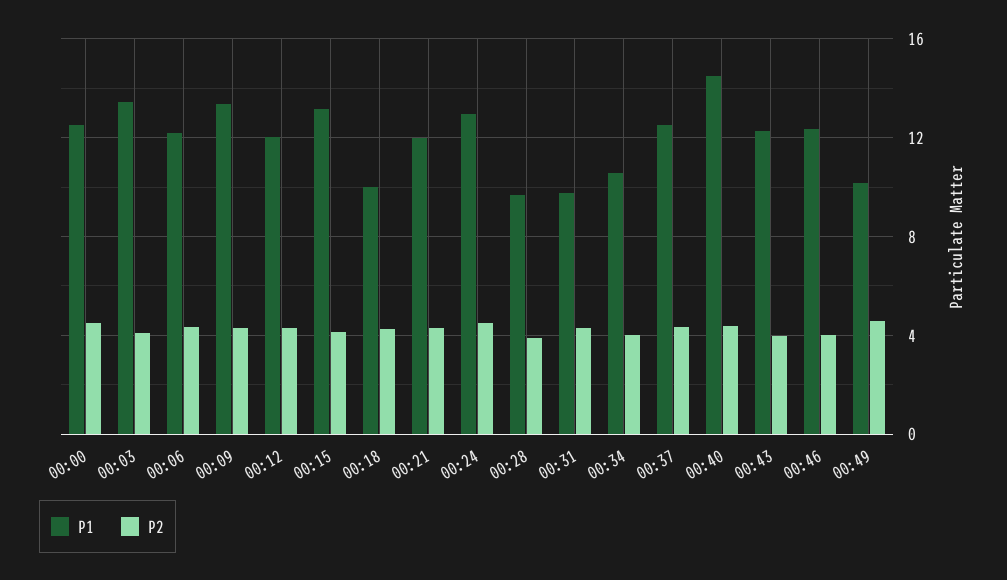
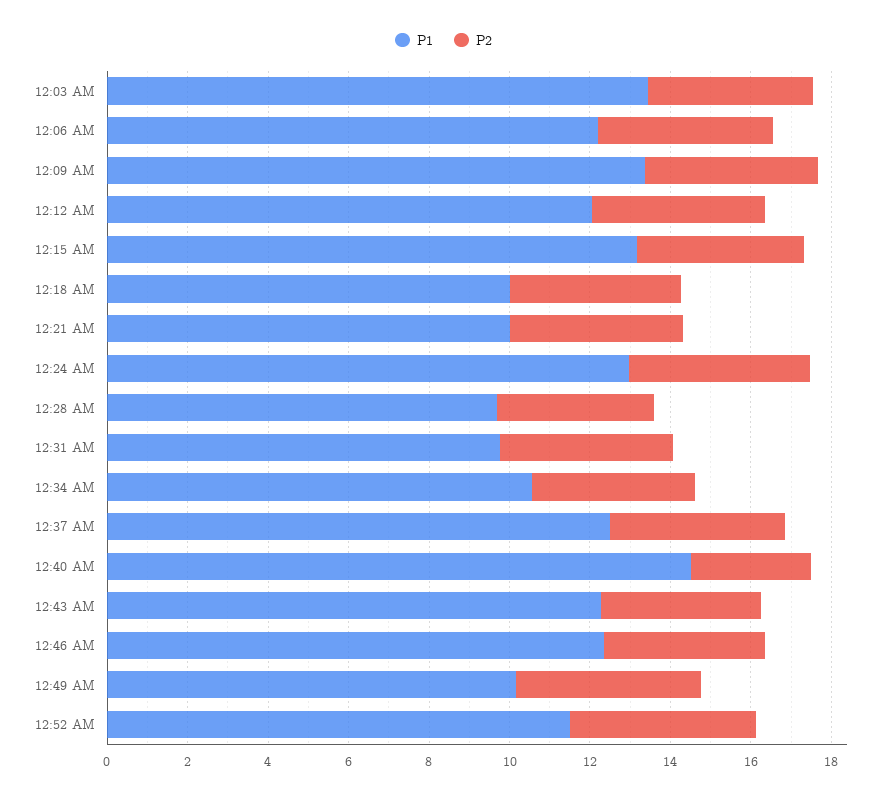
P1, 00:00: 12.5 -> none
P2, 00:00: 4.5 -> none
P1, 00:21: 12 -> 10
P2, 00:40: 4.5 -> 3
P1, 12:52 AM: none -> 11.5
P2, 12:52 AM: none -> 4.5

